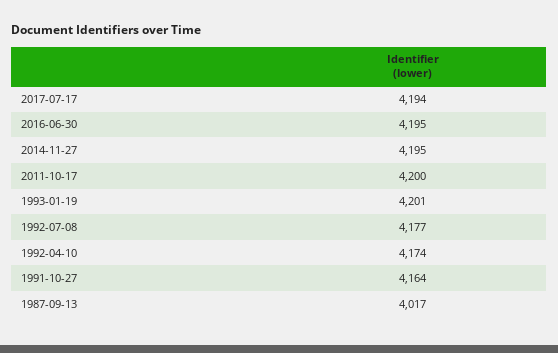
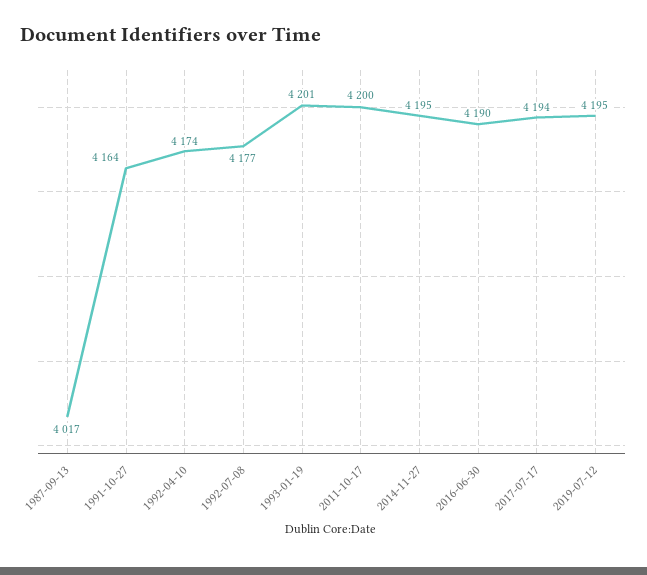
2016-06-30: 4195 -> 4190
2019-07-12: none -> 4195

